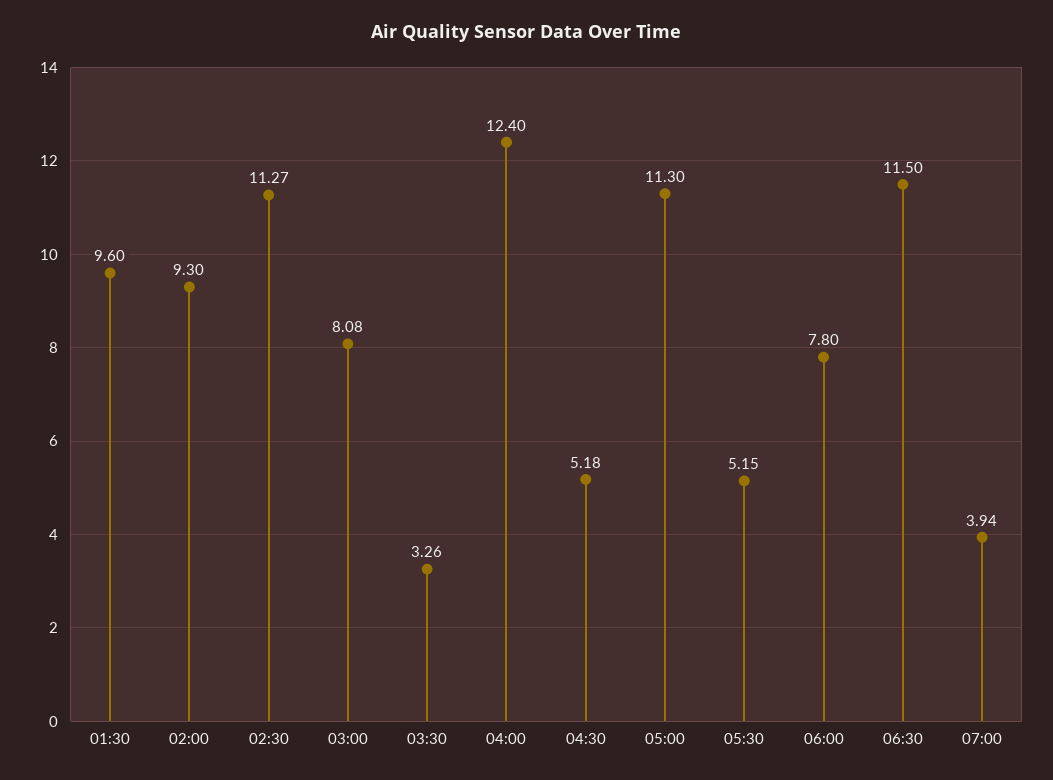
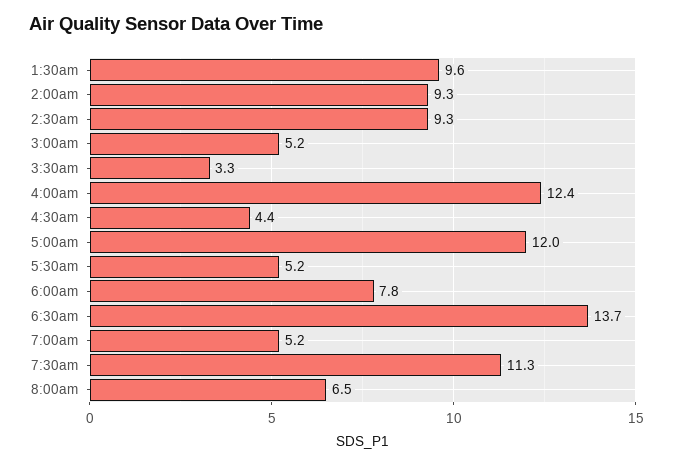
02:30: 11.27 -> 9.3
03:00: 8.08 -> 5.2
04:30: 5.18 -> 4.4
05:00: 11.3 -> 12
06:30: 11.5 -> 13.7
07:00: 3.94 -> 5.2
7:30am: none -> 11.3
8:00am: none -> 6.5

